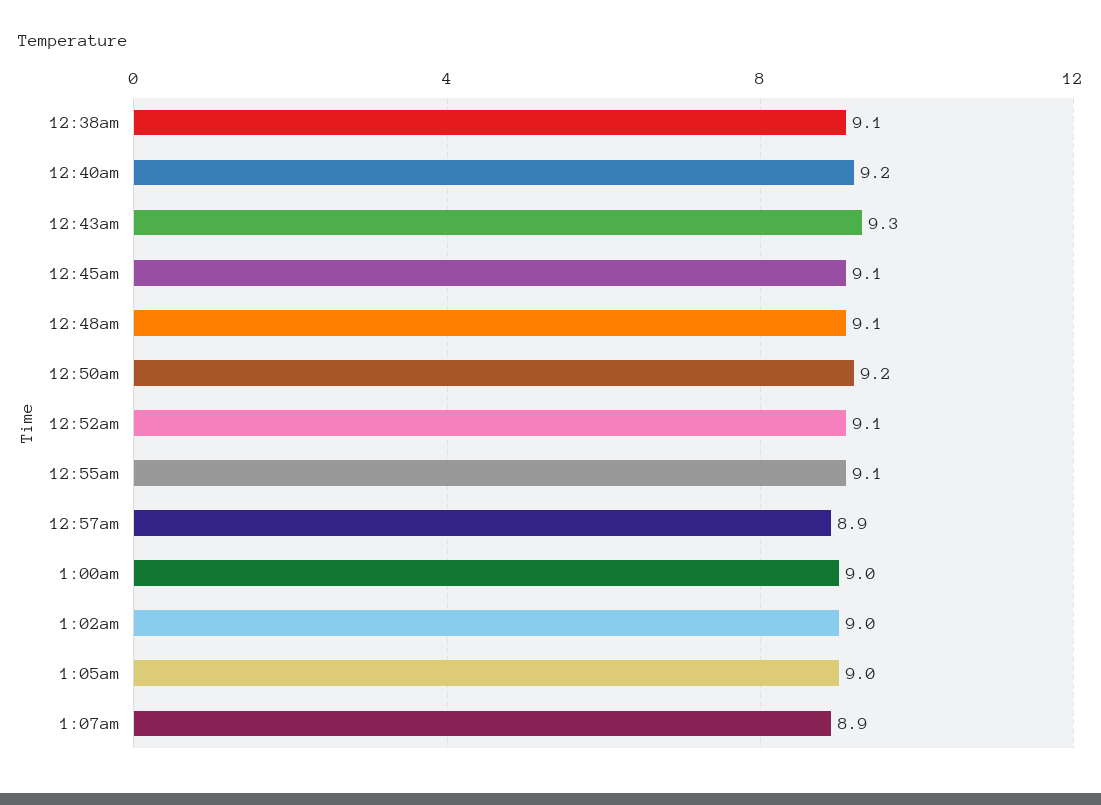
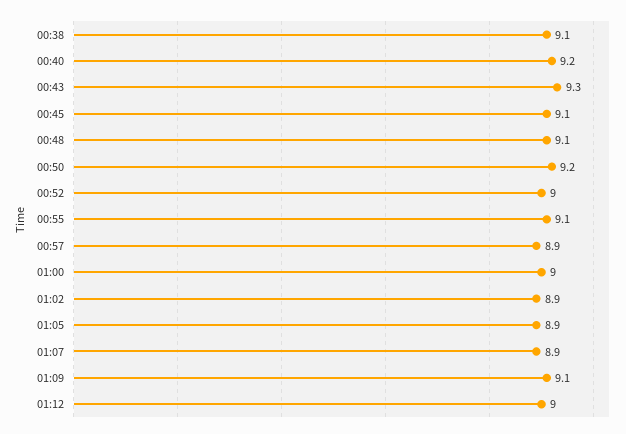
12:52am: 9.1 -> 9
1:02am: 9 -> 8.9
1:05am: 9 -> 8.9
01:09: none -> 9.1
01:12: none -> 9

